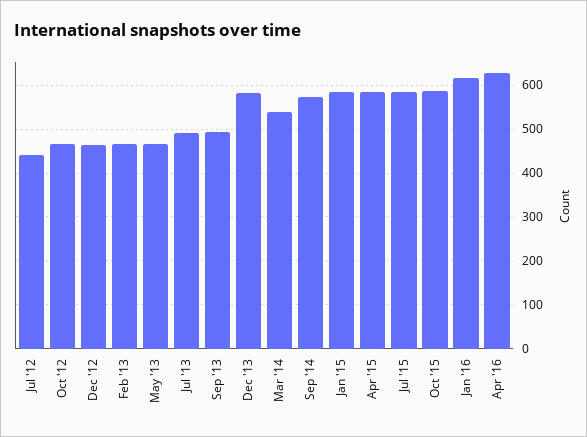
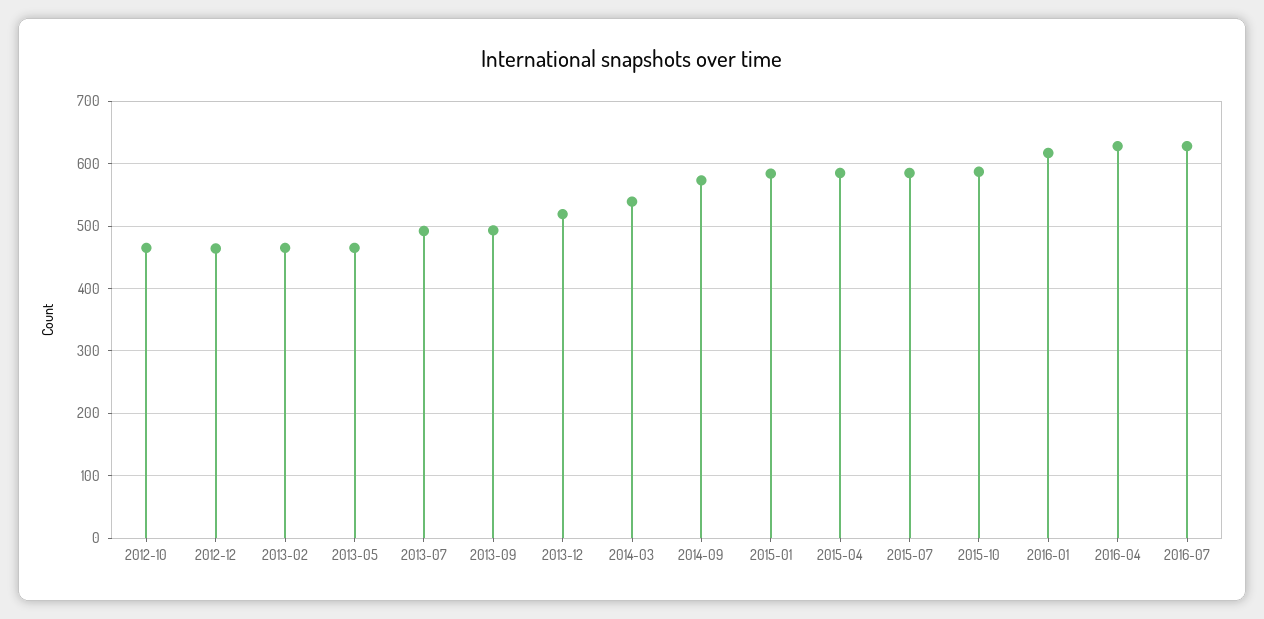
Jul '12: 440 -> none
Dec '13: 580 -> 520
2016-07: none -> 630

